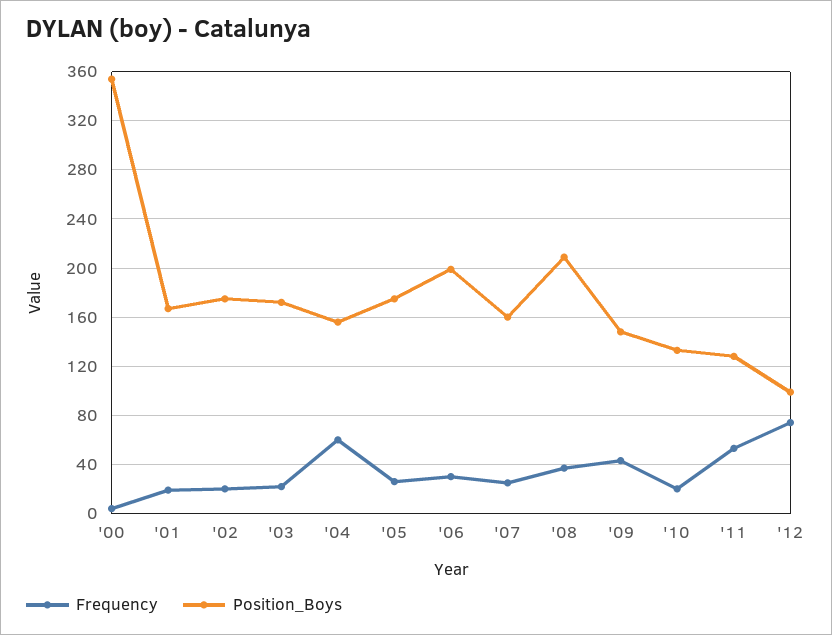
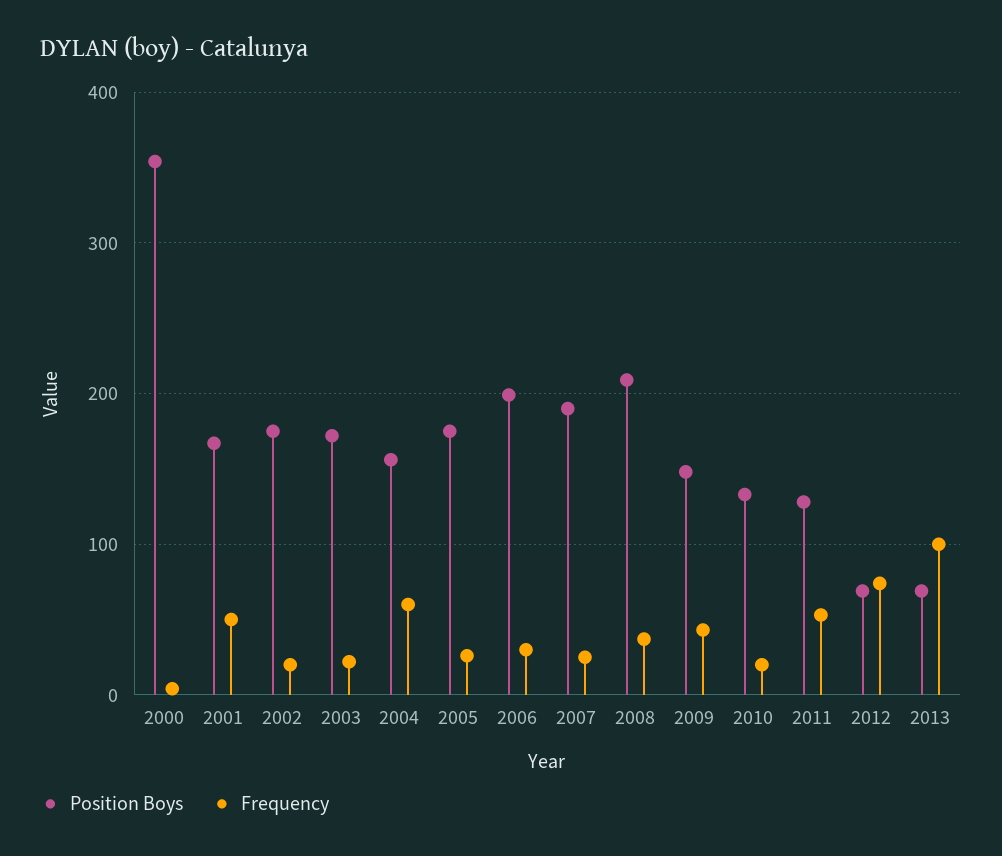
Frequency, '01: 20 -> 50
Position_Boys, '07: 160 -> 190
Position_Boys, '12: 100 -> 70
Position_Boys, 2013: none -> 70
Frequency, 2013: none -> 100

